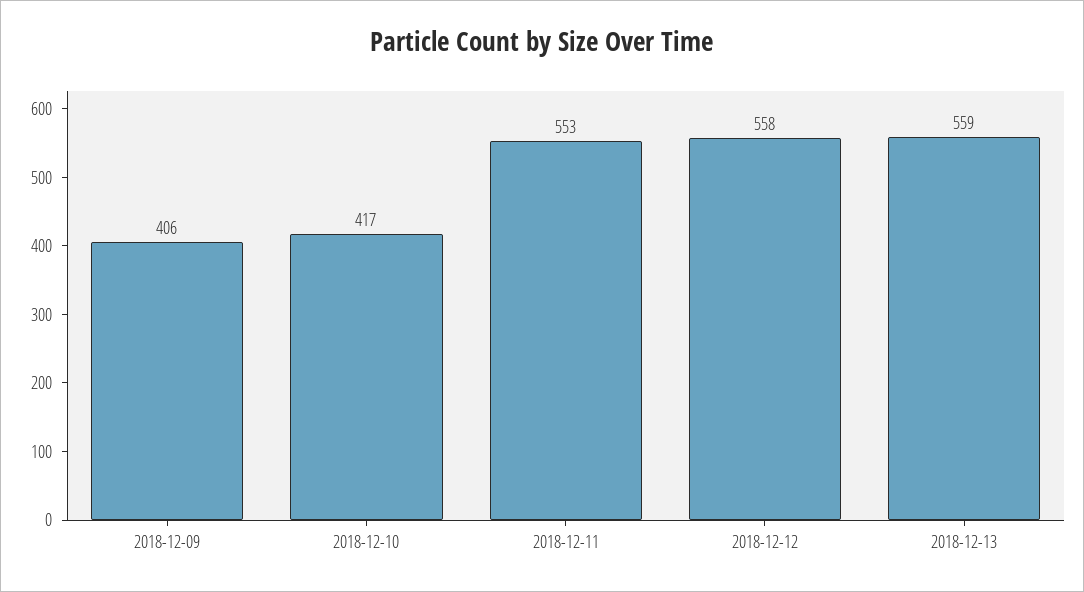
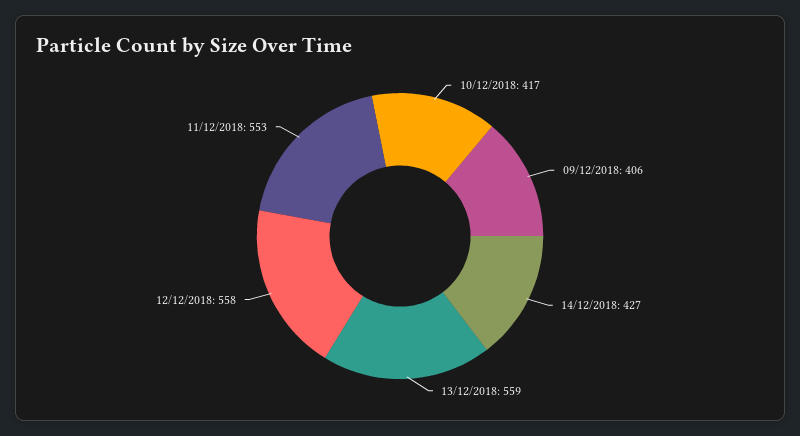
14/12/2018: none -> 427

